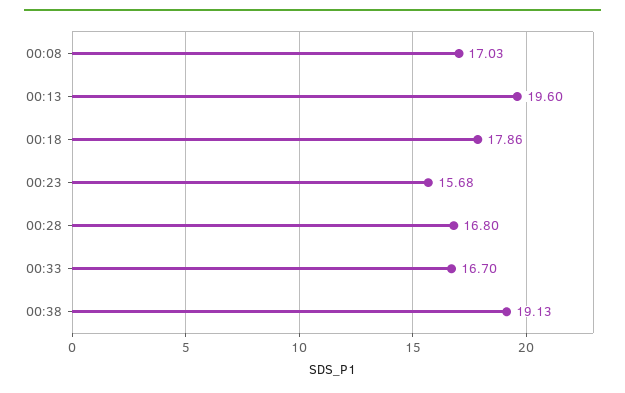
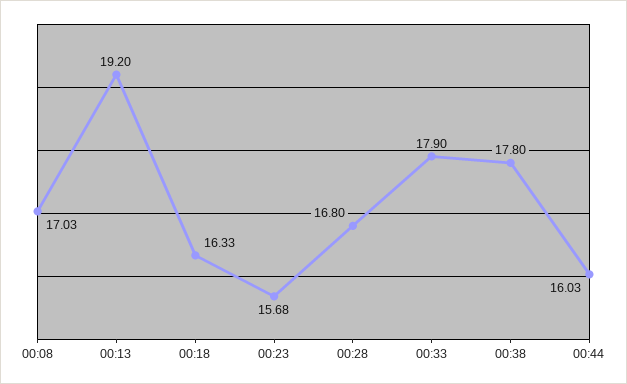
00:13: 19.6 -> 19.2
00:18: 17.86 -> 16.33
00:33: 16.7 -> 17.9
00:38: 19.13 -> 17.8
00:44: none -> 16.03

